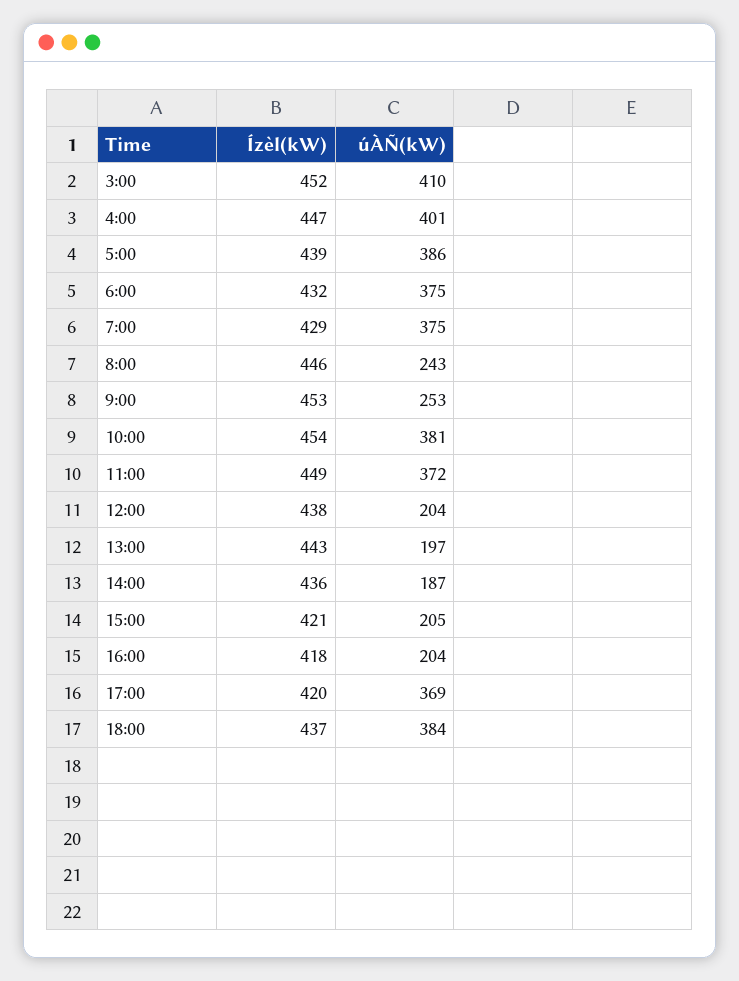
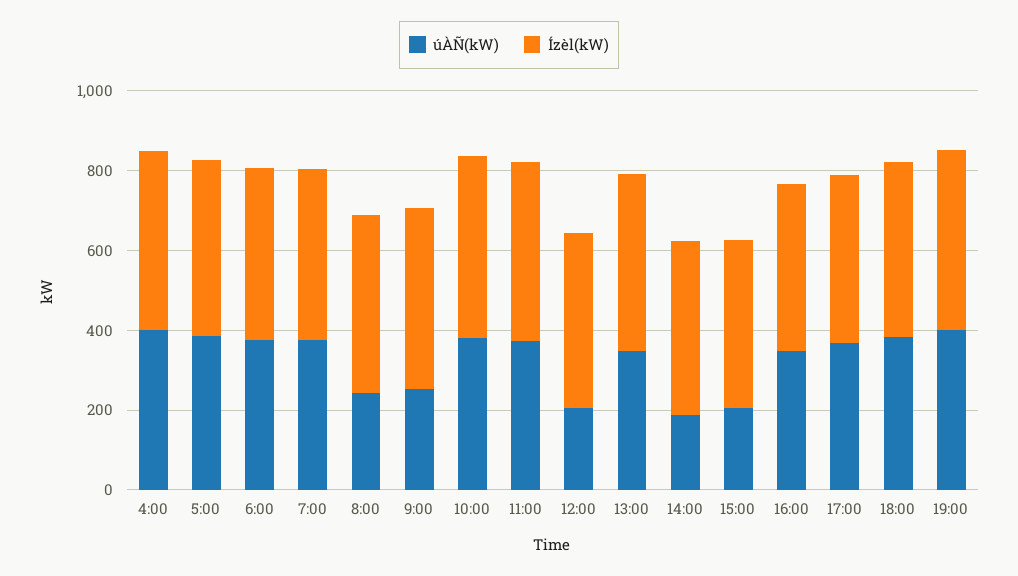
Ízèl(kW), 3:00: 452 -> none
úÀÑ(kW), 3:00: 410 -> none
úÀÑ(kW), 13:00: 197 -> 350
úÀÑ(kW), 16:00: 204 -> 350
úÀÑ(kW), 19:00: none -> 400
Ízèl(kW), 19:00: none -> 450

